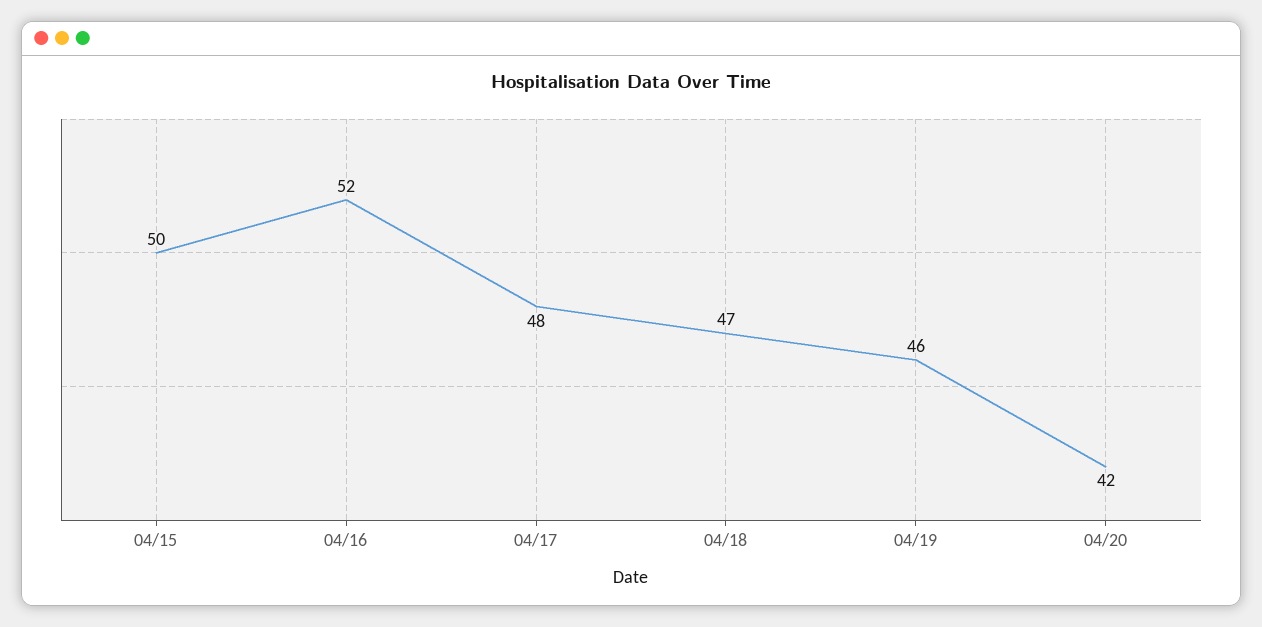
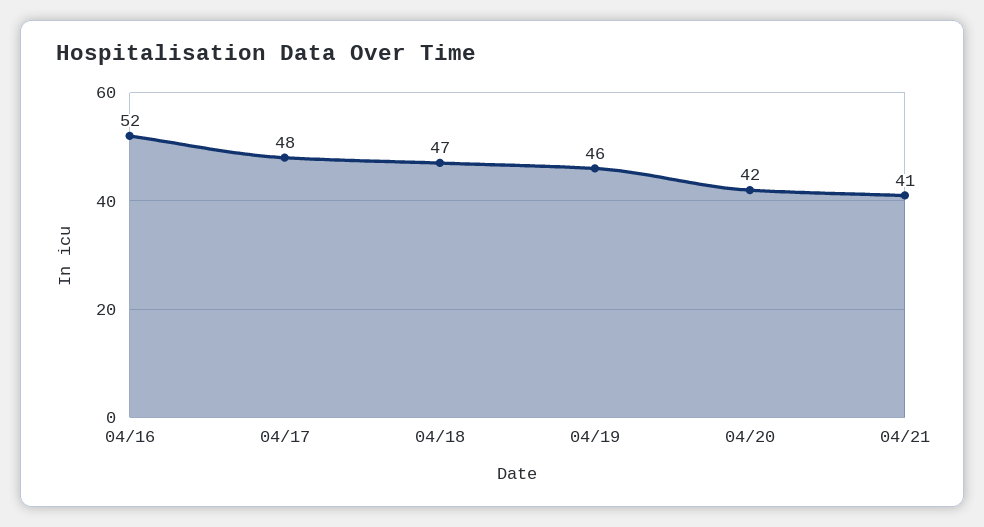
04/15: 50 -> none
04/21: none -> 41

